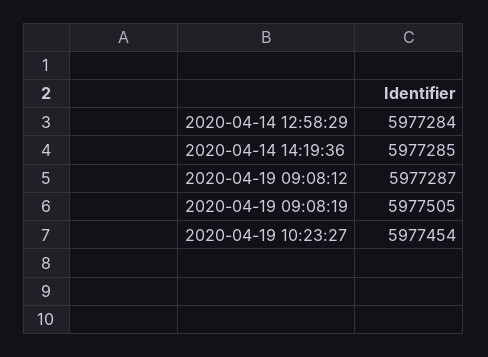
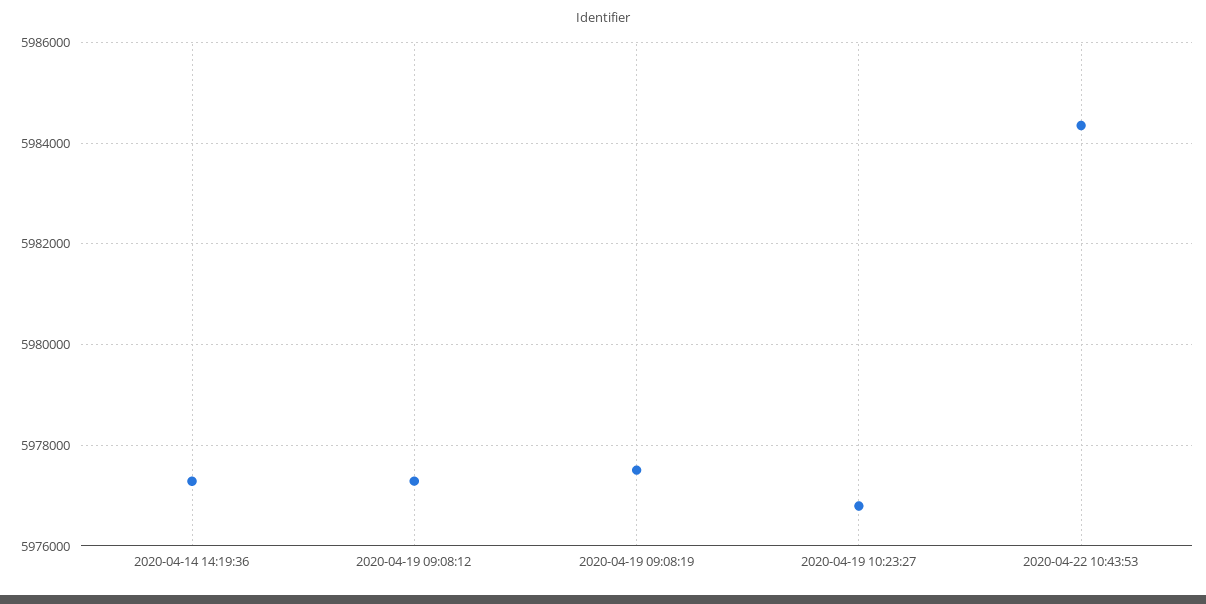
2020-04-14 12:58:29: 5977284 -> none
2020-04-19 10:23:27: 5977454 -> 5976800
2020-04-22 10:43:53: none -> 5984400

